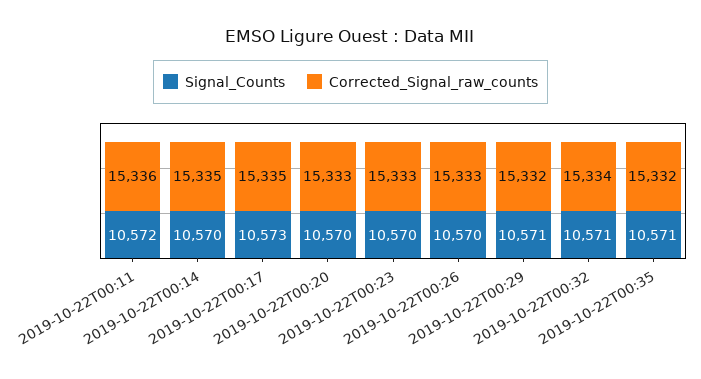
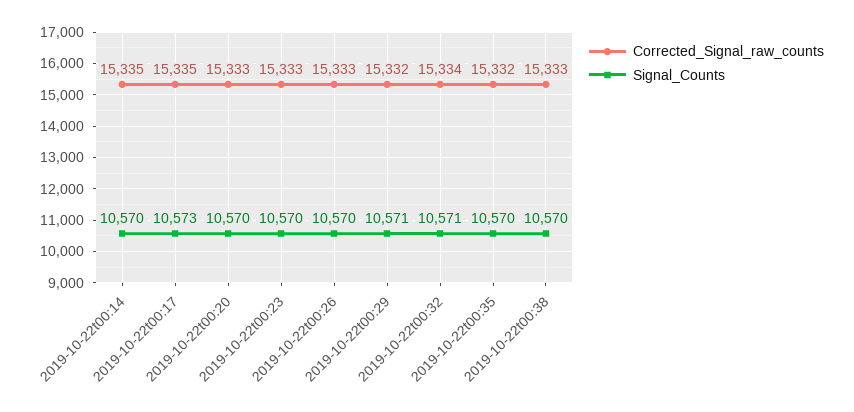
Signal_Counts, 2019-10-22T00:11: 10572 -> none
Corrected_Signal_raw_counts, 2019-10-22T00:11: 15336 -> none
Signal_Counts, 2019-10-22T00:35: 10571 -> 10570
Corrected_Signal_raw_counts, 2019-10-22t00:38: none -> 15333
Signal_Counts, 2019-10-22t00:38: none -> 10570

